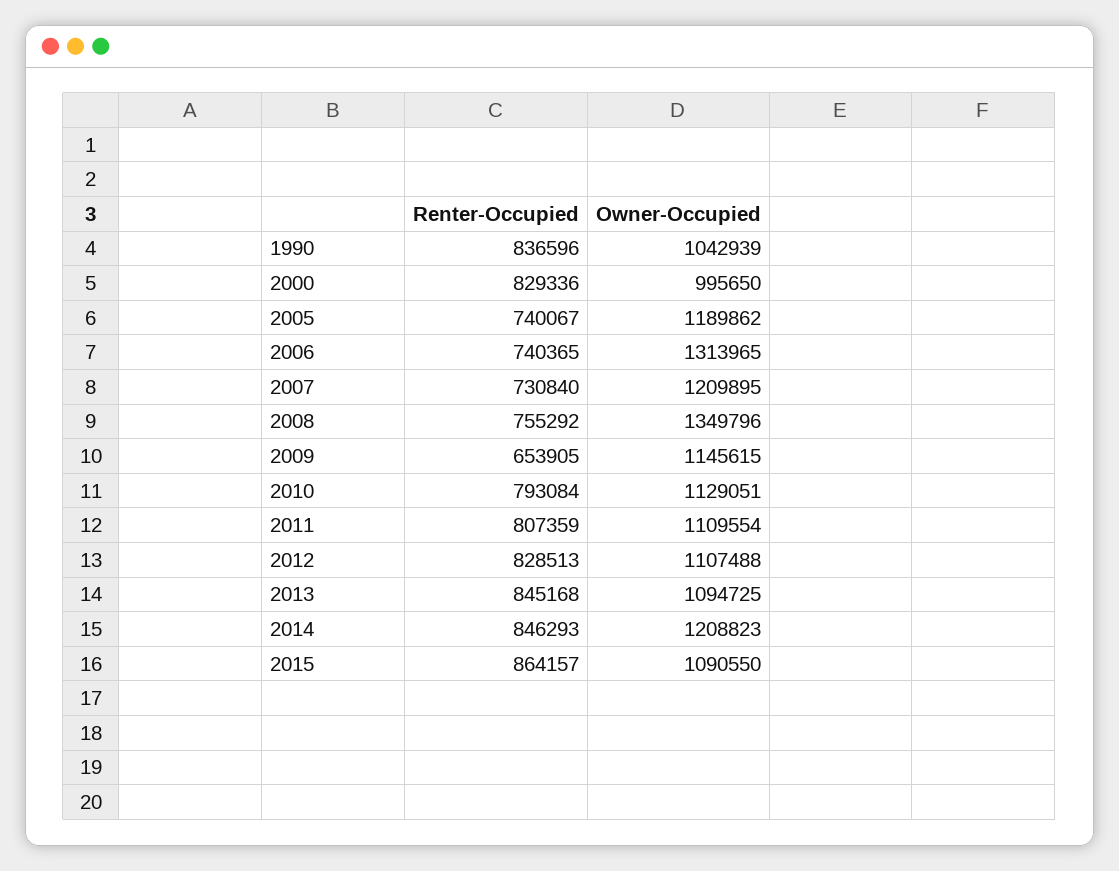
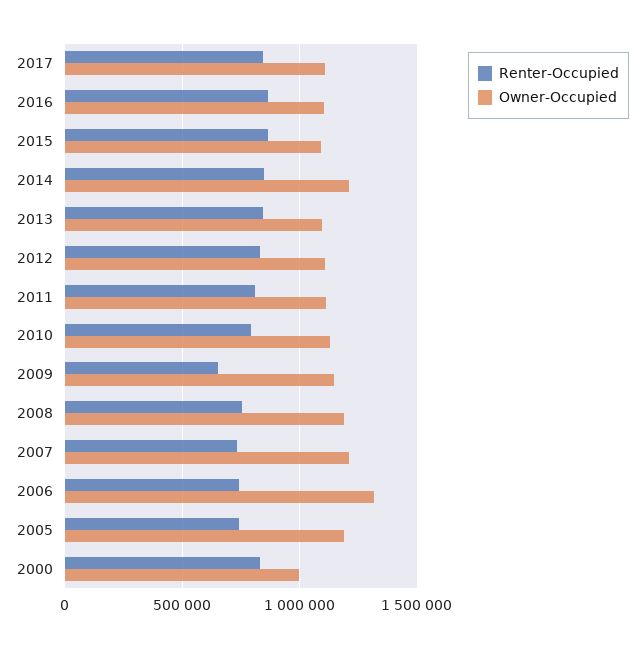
Renter-Occupied, 1990: 836596 -> none
Owner-Occupied, 1990: 1042939 -> none
Owner-Occupied, 2008: 1349796 -> 1200000
Renter-Occupied, 2017: none -> 850000
Owner-Occupied, 2017: none -> 1100000
Renter-Occupied, 2016: none -> 850000
Owner-Occupied, 2016: none -> 1100000

